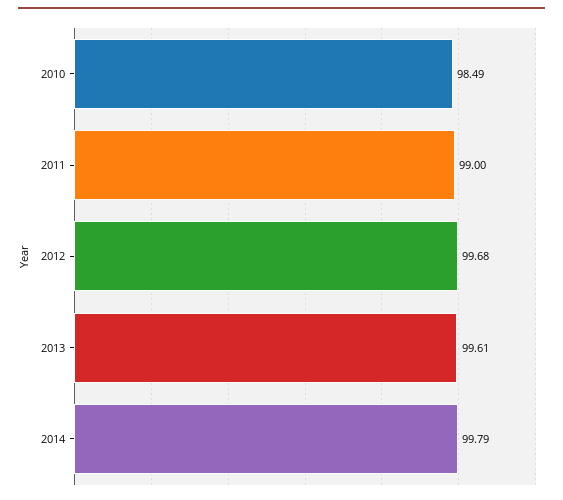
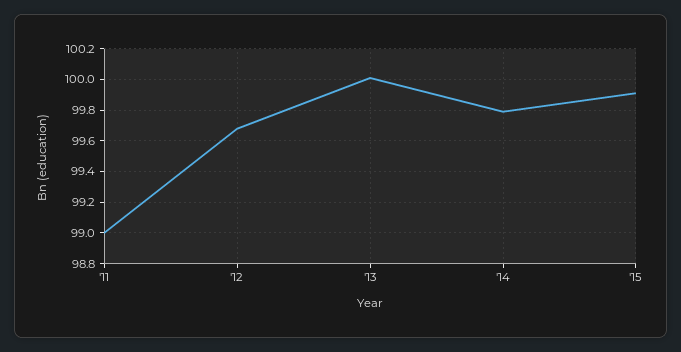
2010: 98.49 -> none
2013: 99.61 -> 100
'15: none -> 99.9

